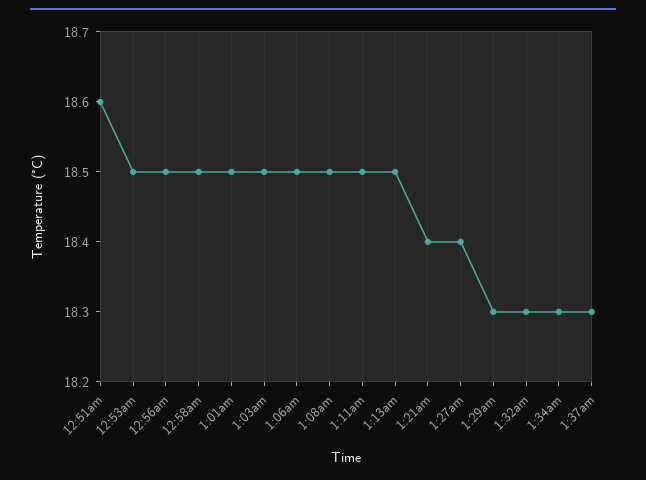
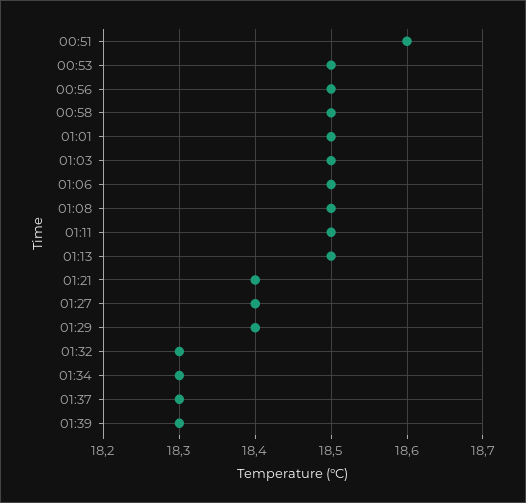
1:29am: 18.3 -> 18.4
01:39: none -> 18.3

